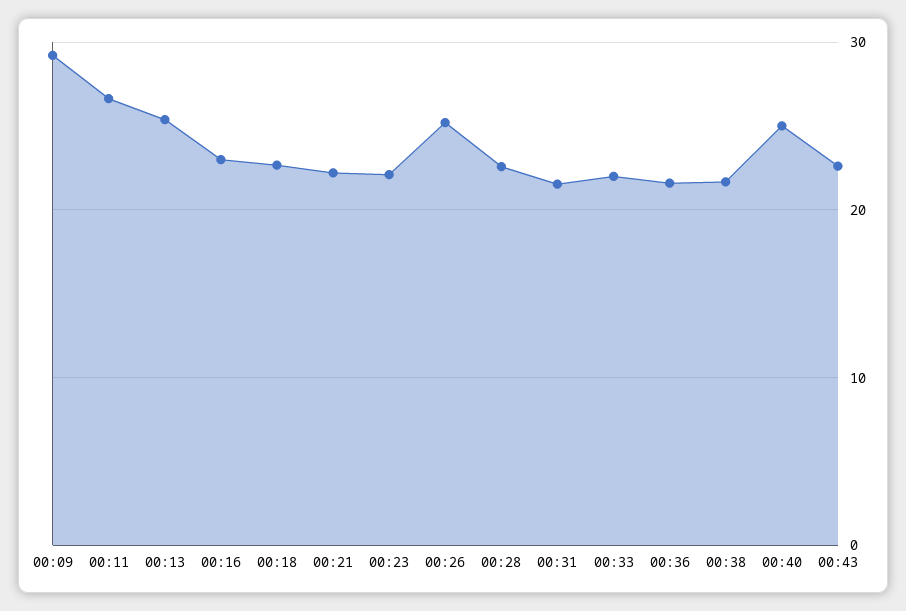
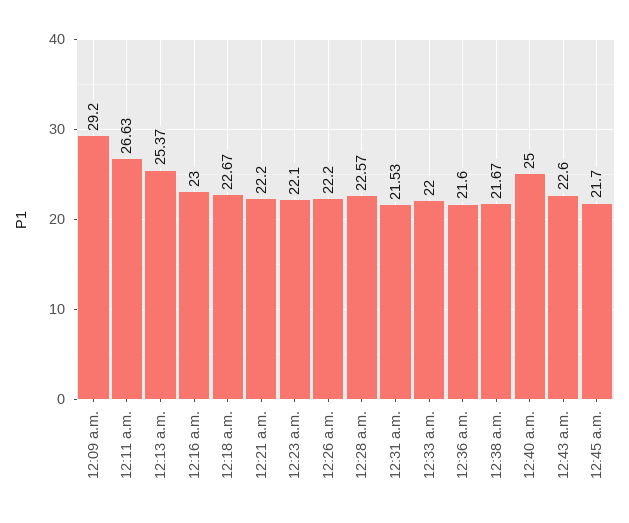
00:26: 25 -> 22.2
12:45 a.m.: none -> 21.7

